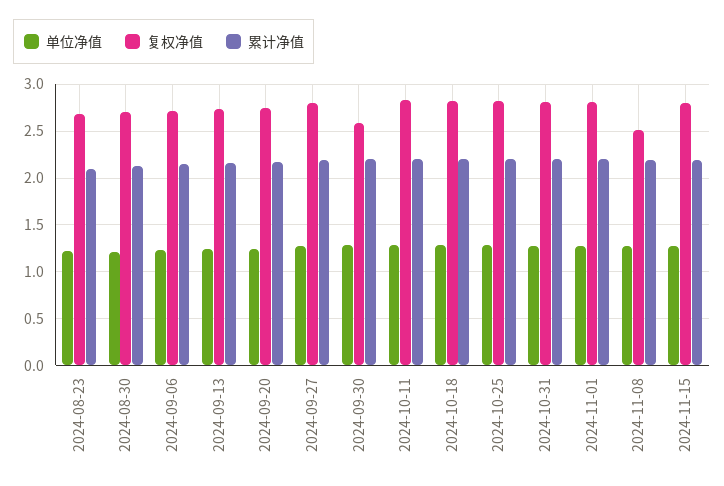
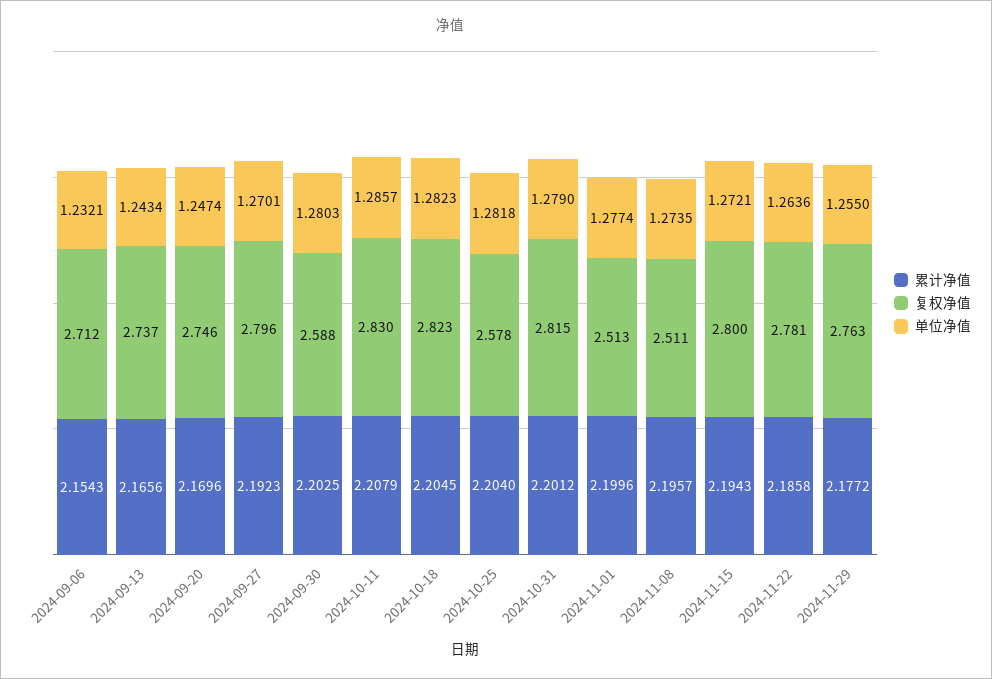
单位净值, 2024-08-23: 1.2 -> none
复权净值, 2024-08-23: 2.7 -> none
累计净值, 2024-08-23: 2.1 -> none
单位净值, 2024-08-30: 1.2 -> none
复权净值, 2024-08-30: 2.7 -> none
累计净值, 2024-08-30: 2.1 -> none
复权净值, 2024-10-25: 2.8 -> 2.578
复权净值, 2024-11-01: 2.8 -> 2.513
累计净值, 2024-11-22: none -> 2.1858
复权净值, 2024-11-22: none -> 2.781
单位净值, 2024-11-22: none -> 1.2636
累计净值, 2024-11-29: none -> 2.1772
复权净值, 2024-11-29: none -> 2.763
单位净值, 2024-11-29: none -> 1.255

